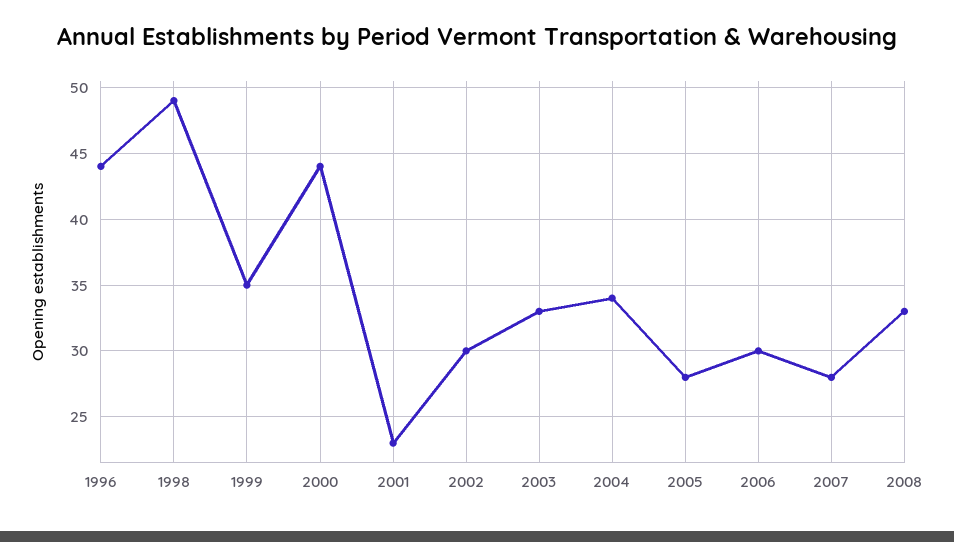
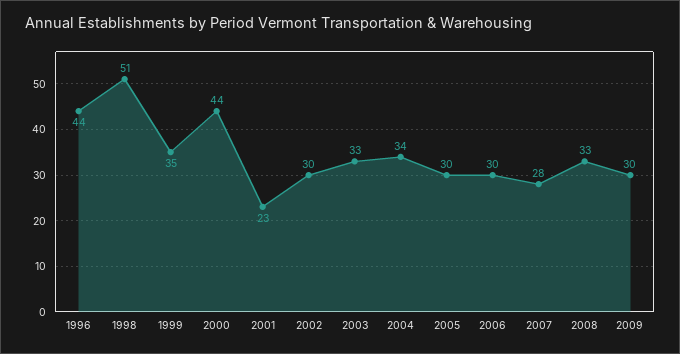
1998: 49 -> 51
2005: 28 -> 30
2009: none -> 30

